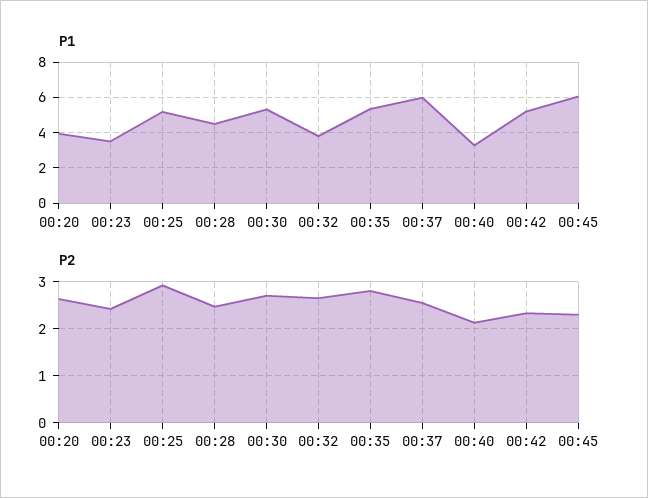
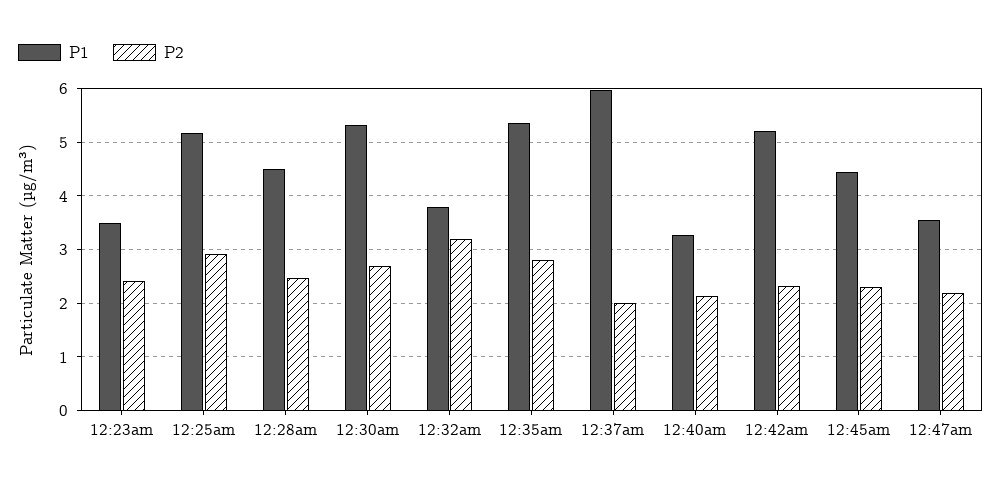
P1, 00:20: 4 -> none
P1, 00:45: 6 -> 4.4
P2, 00:20: 2.6 -> none
P2, 00:32: 2.6 -> 3.2
P2, 00:37: 2.6 -> 2
P1, 12:47am: none -> 3.6
P2, 12:47am: none -> 2.2

